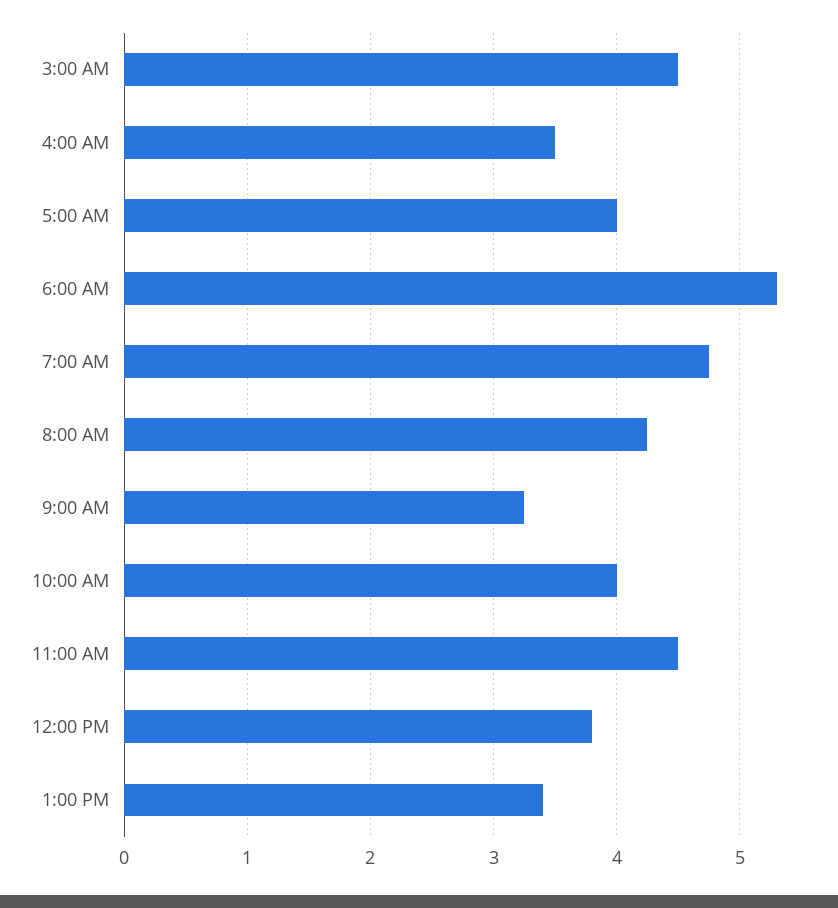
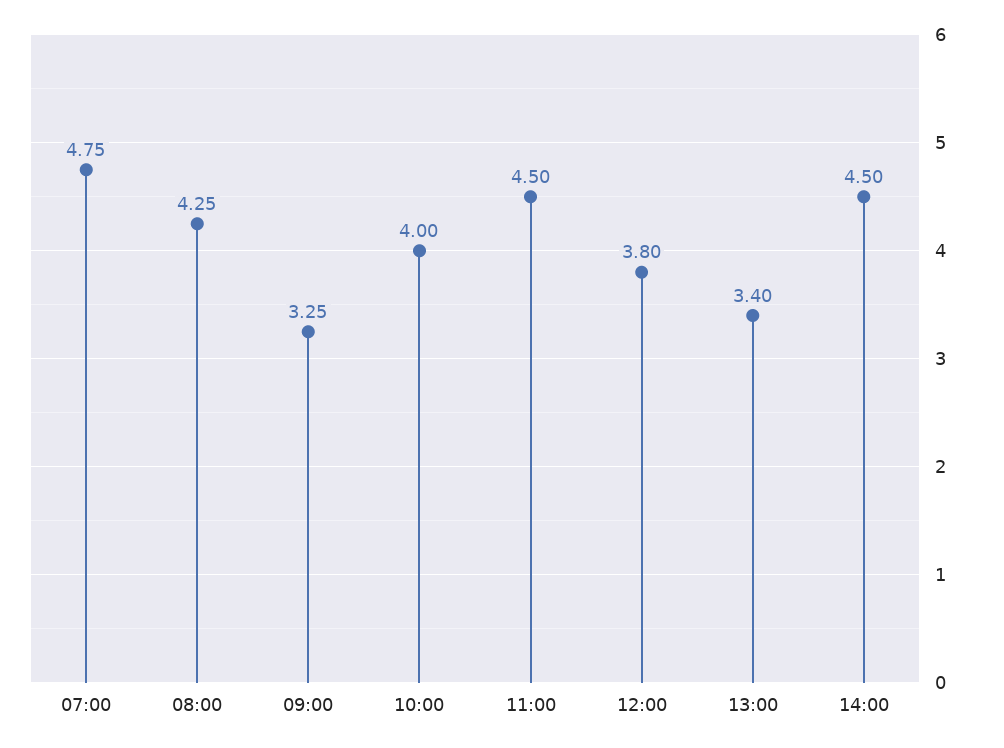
3:00 AM: 4.5 -> none
4:00 AM: 3.5 -> none
5:00 AM: 4 -> none
6:00 AM: 5.3 -> none
14:00: none -> 4.5

